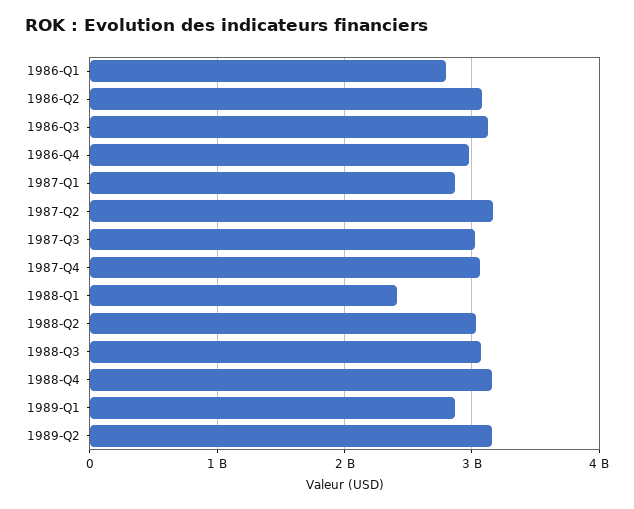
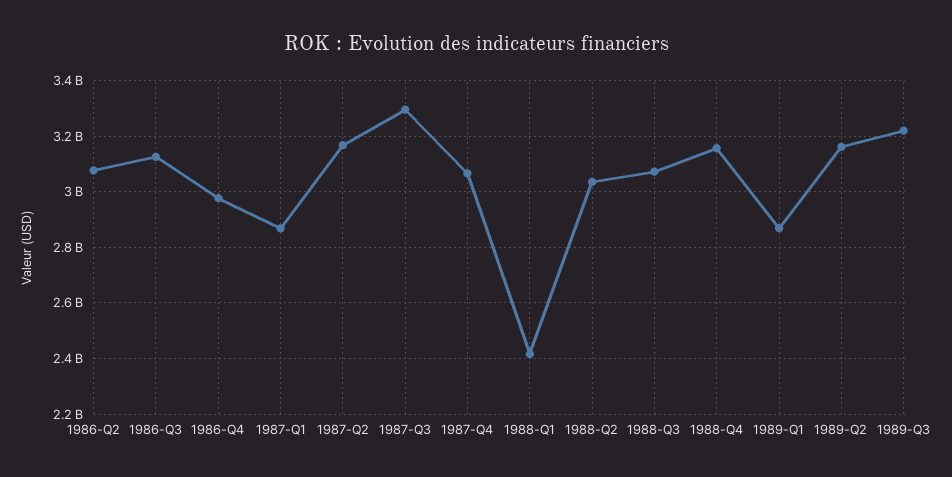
1986-Q1: 2800000000 -> none
1987-Q3: 3000000000 -> 3300000000
1989-Q3: none -> 3225000000

